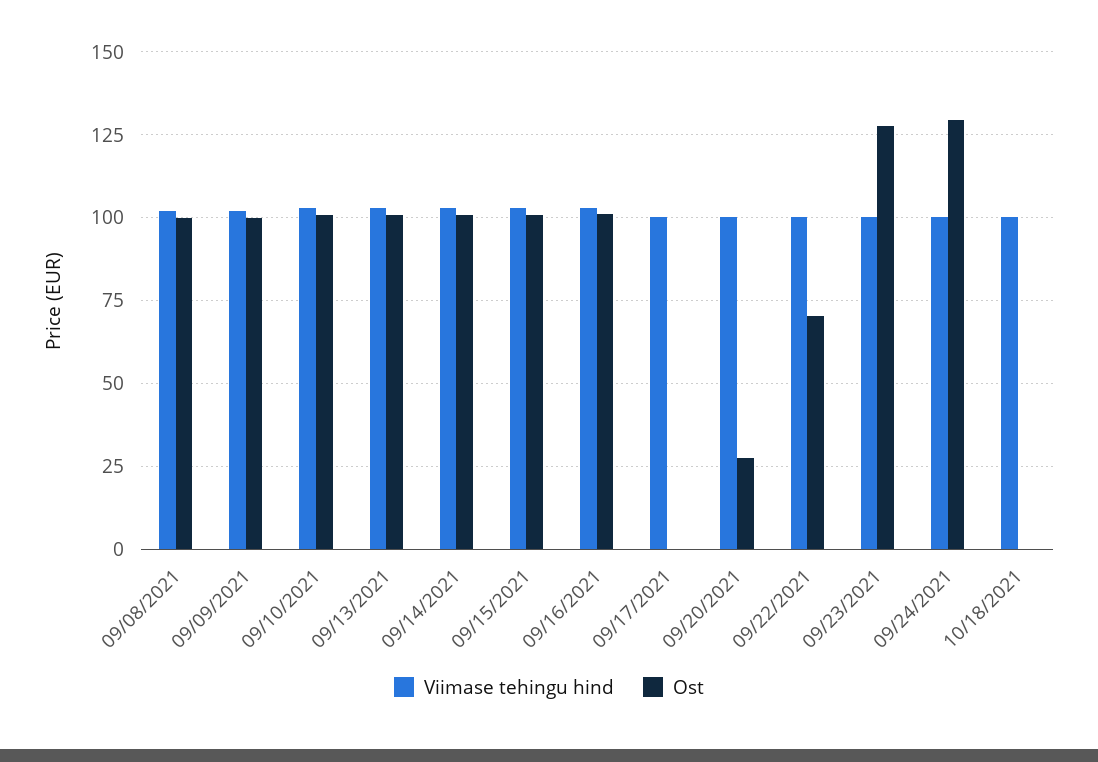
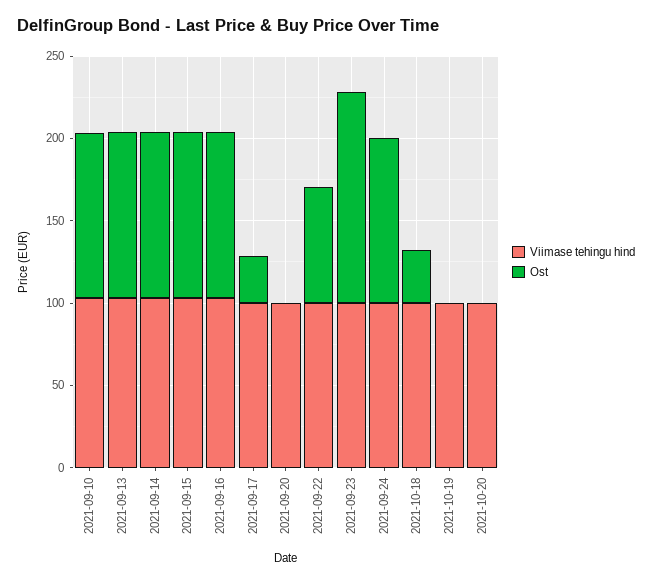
Viimase tehingu hind, 09/08/2021: 102.5 -> none
Ost, 09/08/2021: 100 -> none
Viimase tehingu hind, 09/09/2021: 102.5 -> none
Ost, 09/09/2021: 100 -> none
Ost, 09/17/2021: 0 -> 30
Ost, 09/20/2021: 27.5 -> 0
Ost, 09/24/2021: 130 -> 100
Ost, 10/18/2021: 0 -> 30
Viimase tehingu hind, 2021-10-19: none -> 100
Ost, 2021-10-19: none -> 0
Viimase tehingu hind, 2021-10-20: none -> 100
Ost, 2021-10-20: none -> 0

